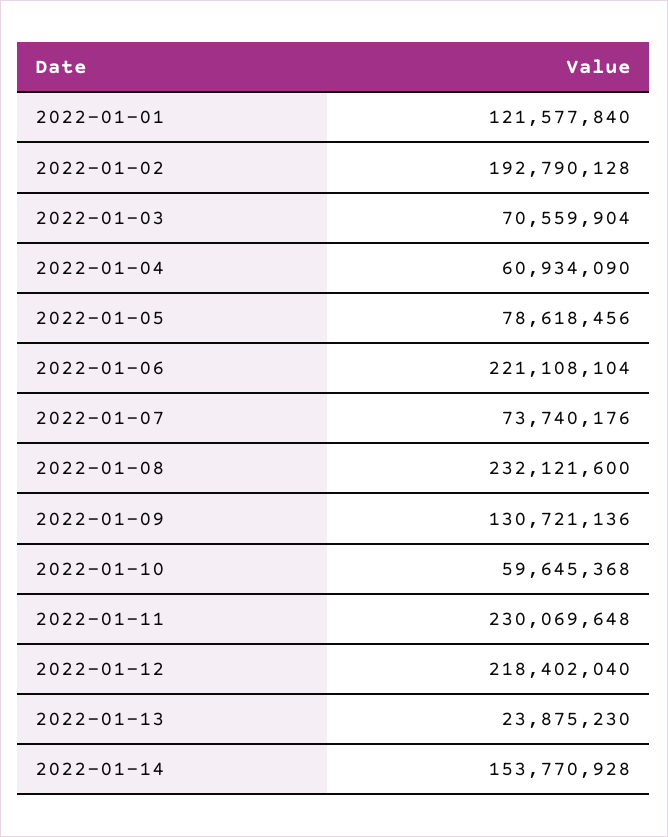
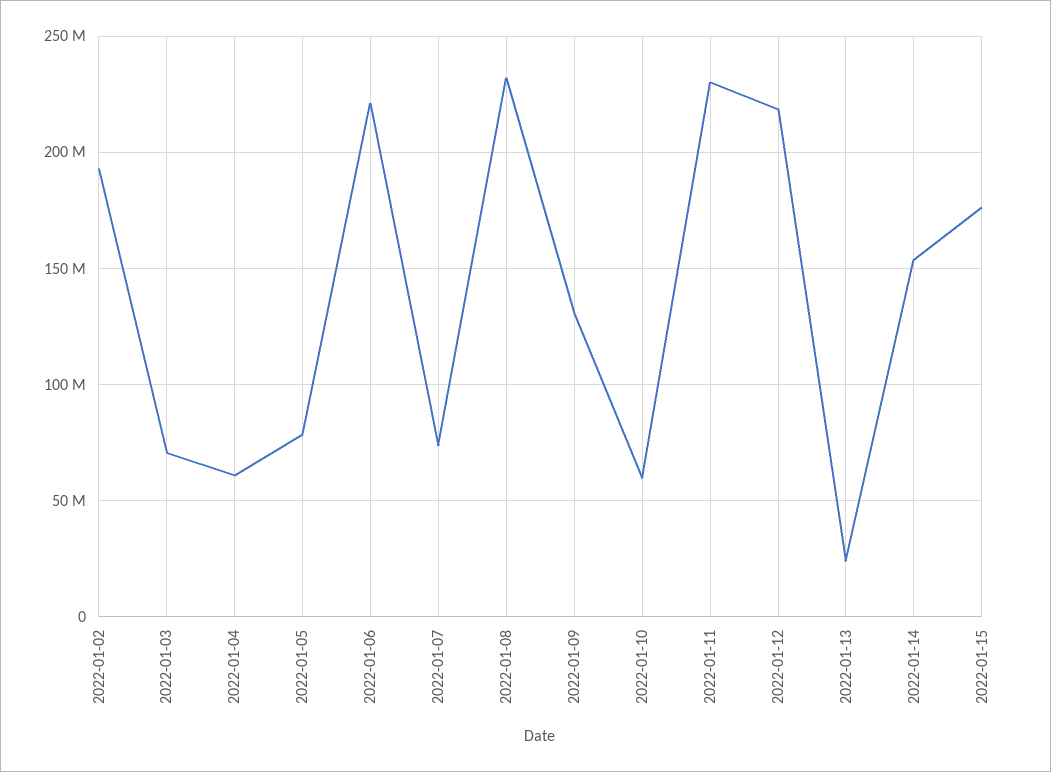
2022-01-01: 121577840 -> none
2022-01-15: none -> 175000000

